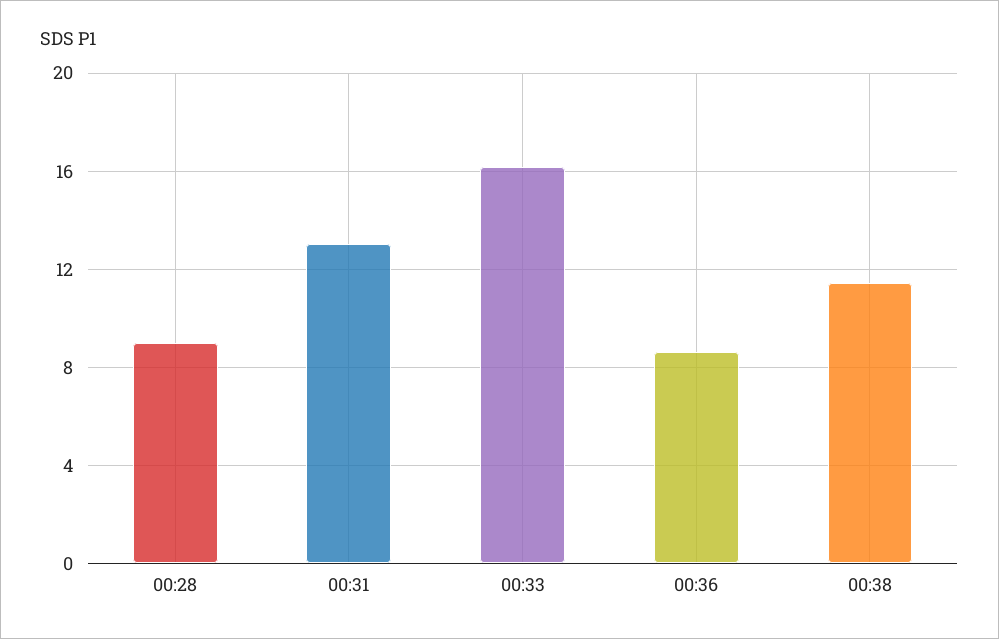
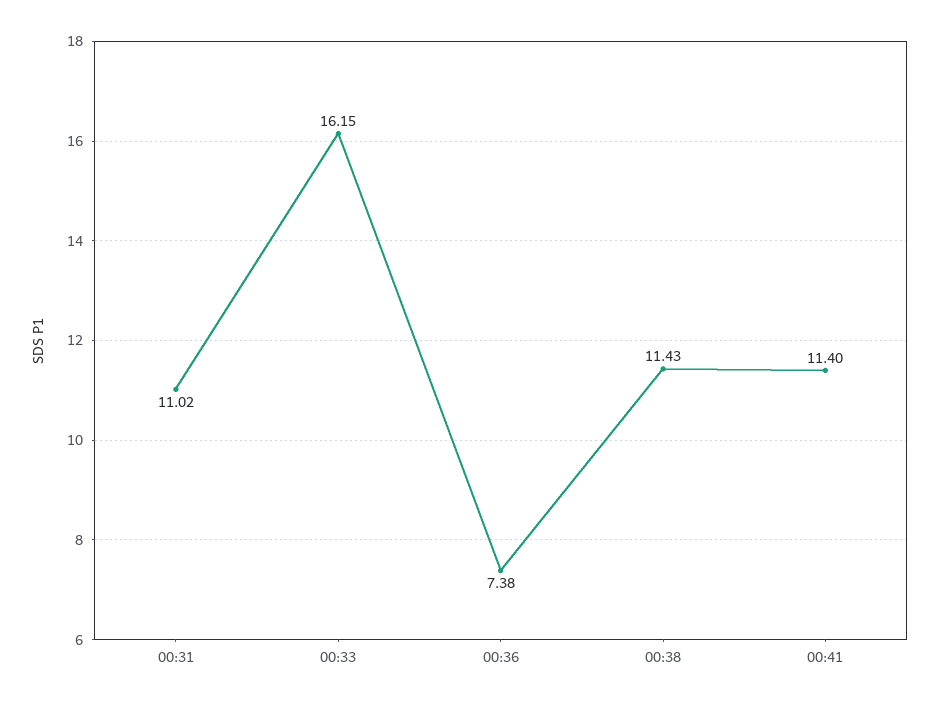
00:28: 9 -> none
00:31: 13 -> 11.02
00:36: 8.5 -> 7.38
00:41: none -> 11.4

